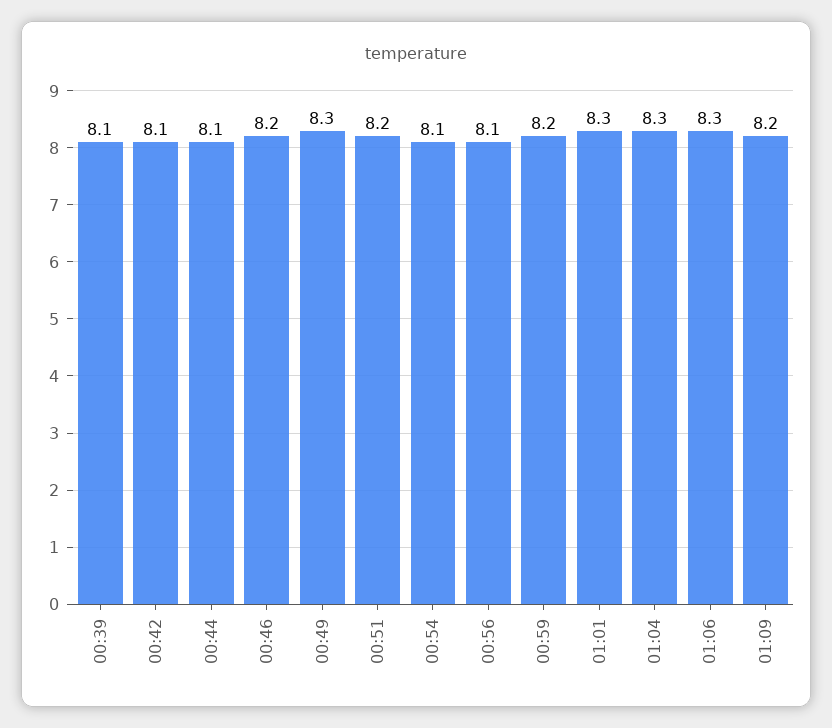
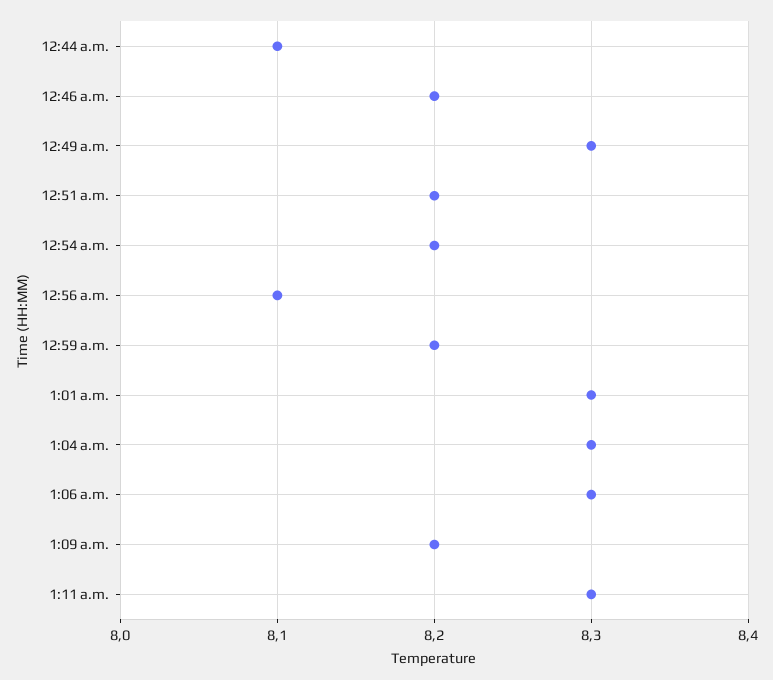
00:39: 8.1 -> none
00:42: 8.1 -> none
00:54: 8.1 -> 8.2
1:11 a.m.: none -> 8.3

